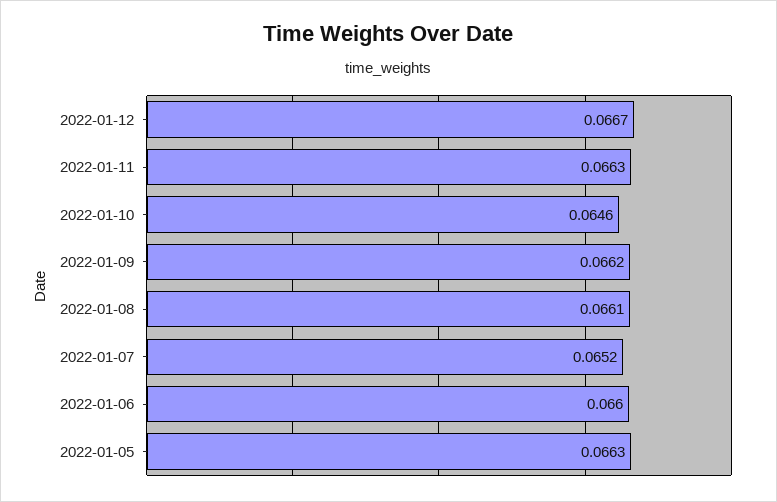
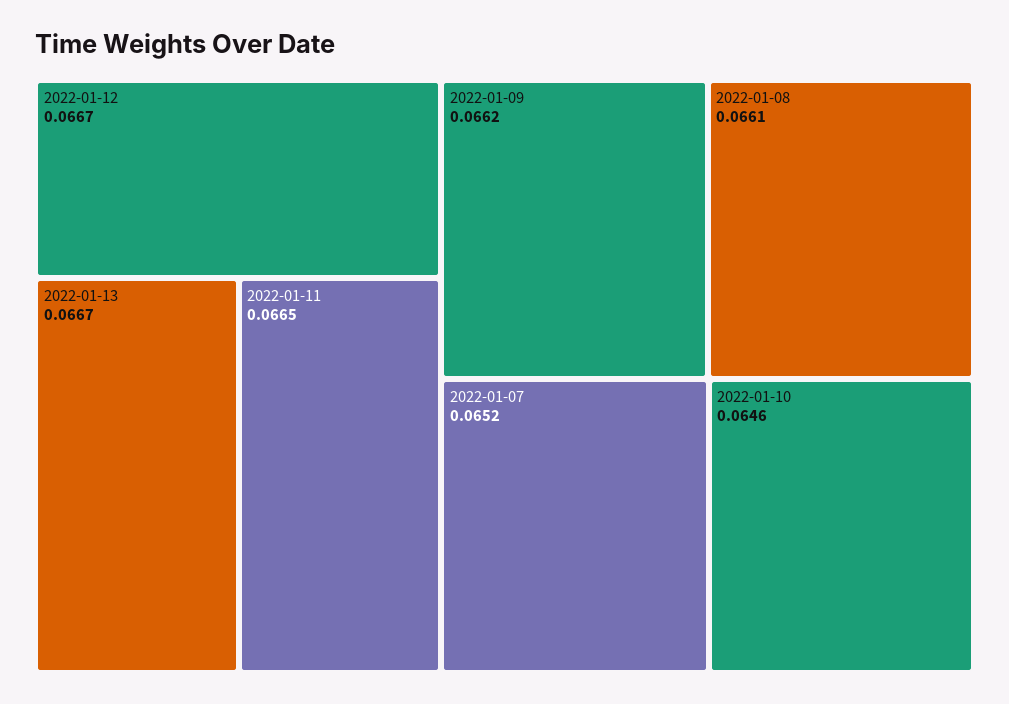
2022-01-11: 0.0663 -> 0.0665
2022-01-06: 0.066 -> none
2022-01-05: 0.0663 -> none
2022-01-13: none -> 0.0667

